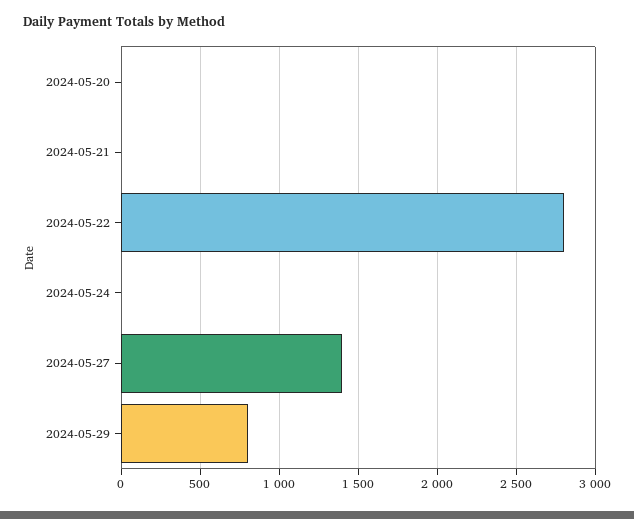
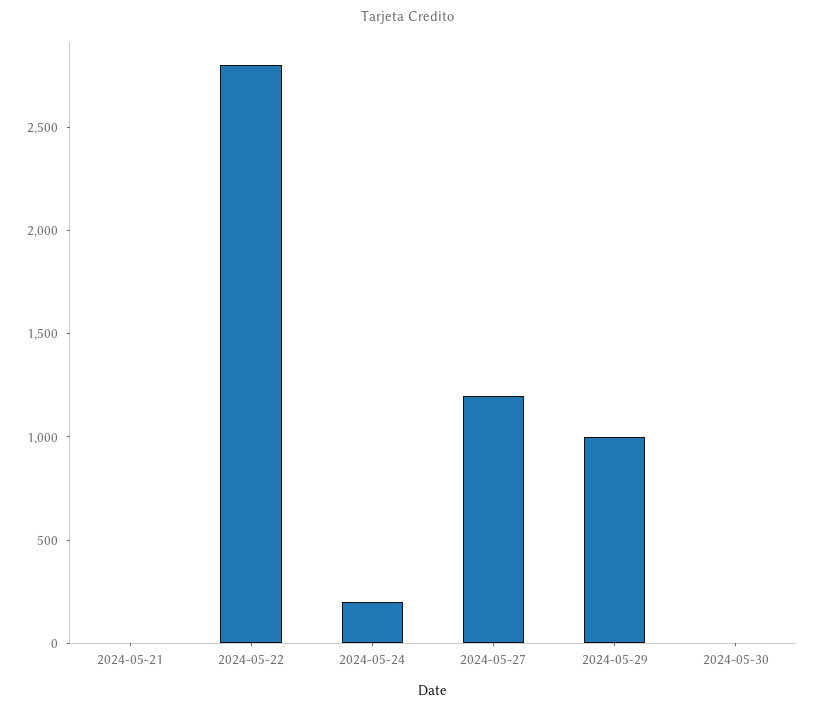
2024-05-20: 0 -> none
2024-05-24: 0 -> 200
2024-05-27: 1400 -> 1200
2024-05-29: 800 -> 1000
2024-05-30: none -> 0

